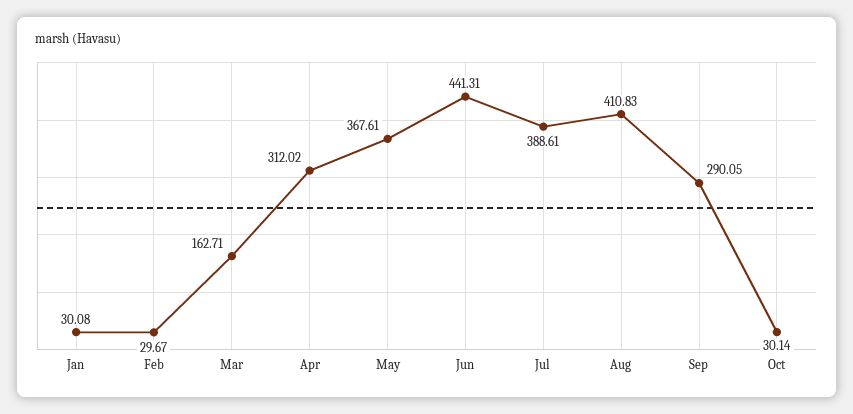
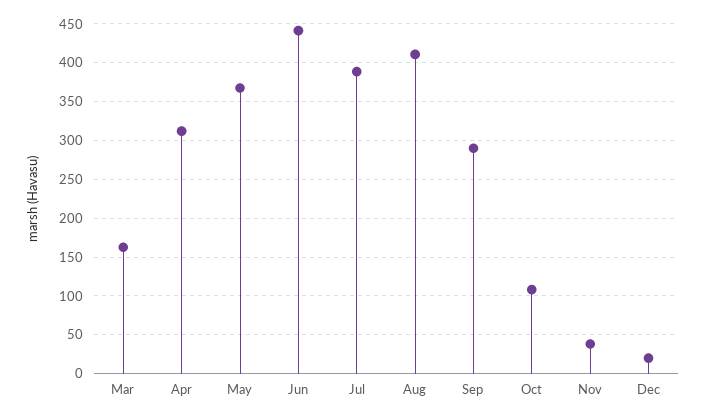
Jan: 30.08 -> none
Feb: 29.67 -> none
Oct: 30.14 -> 110
Nov: none -> 40
Dec: none -> 20

